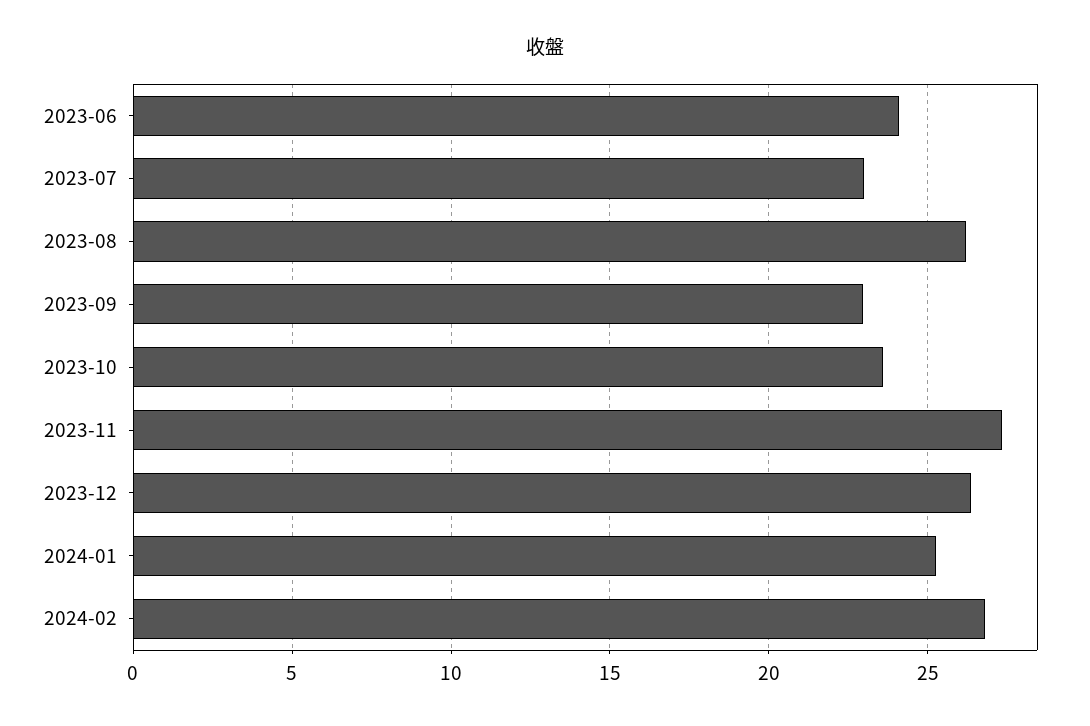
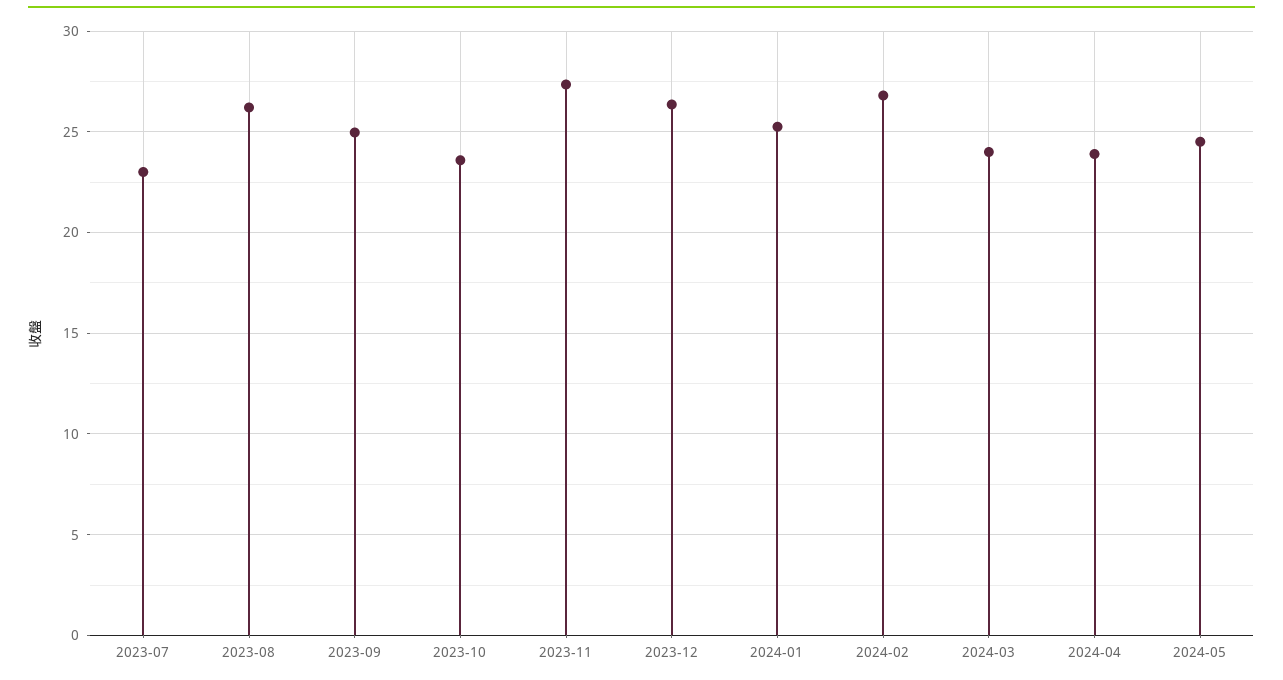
2023-06: 24 -> none
2023-09: 23 -> 25
2024-03: none -> 24
2024-04: none -> 24
2024-05: none -> 24.5

